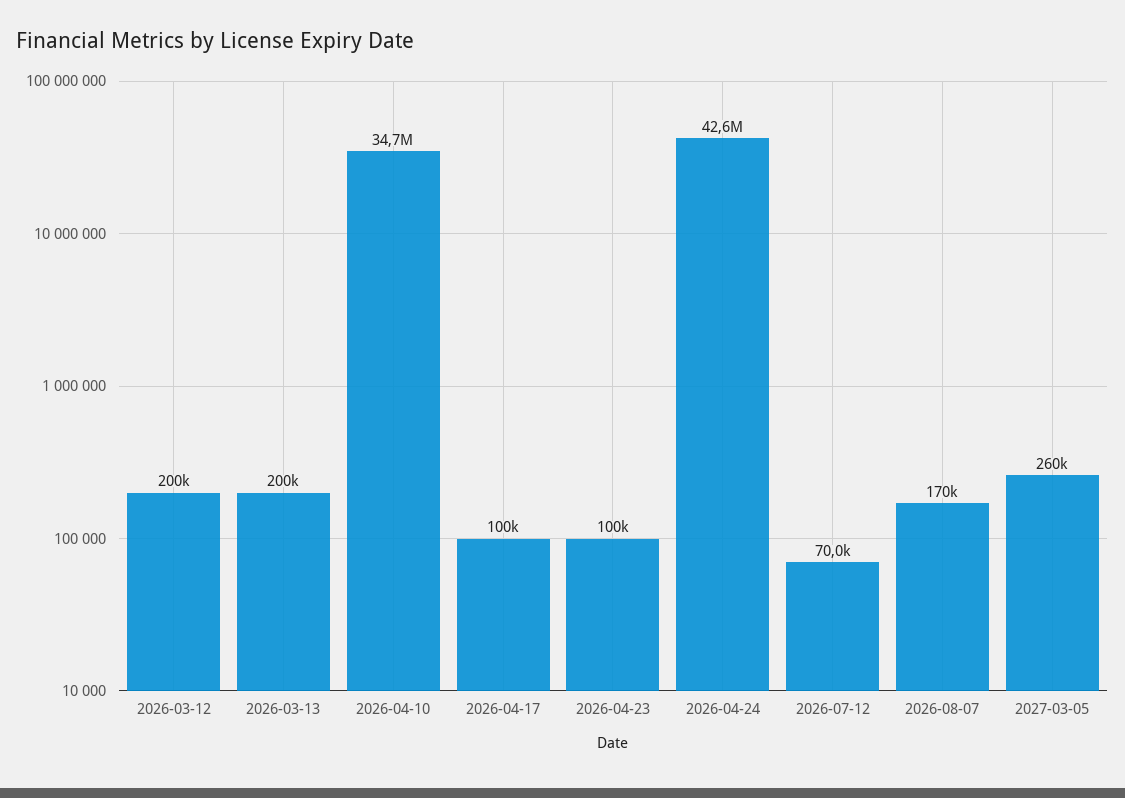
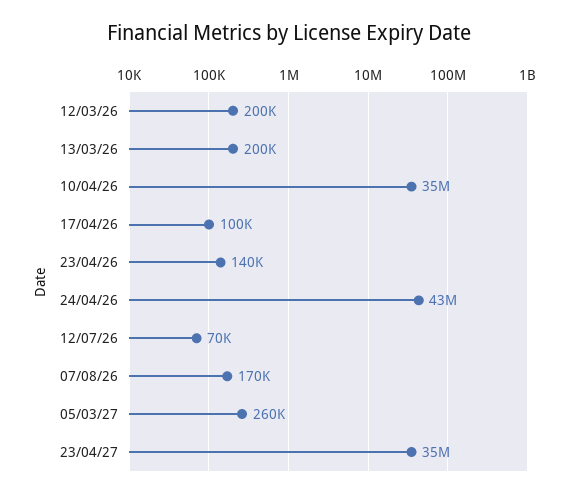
2026-04-23: 100000 -> 140000
23/04/27: none -> 35000000

